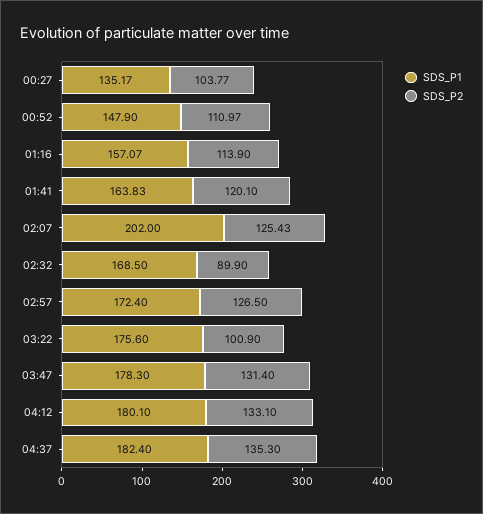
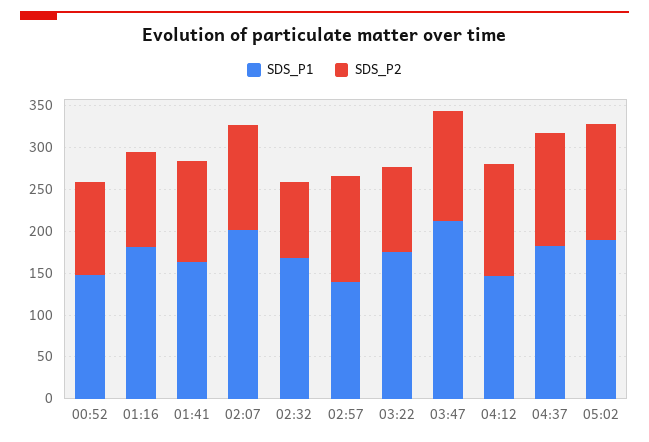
SDS_P1, 00:27: 135.17 -> none
SDS_P2, 00:27: 103.77 -> none
SDS_P1, 01:16: 157.07 -> 180
SDS_P1, 02:57: 172.4 -> 140
SDS_P1, 03:47: 178.3 -> 210
SDS_P1, 04:12: 180.1 -> 150
SDS_P1, 05:02: none -> 190
SDS_P2, 05:02: none -> 140

